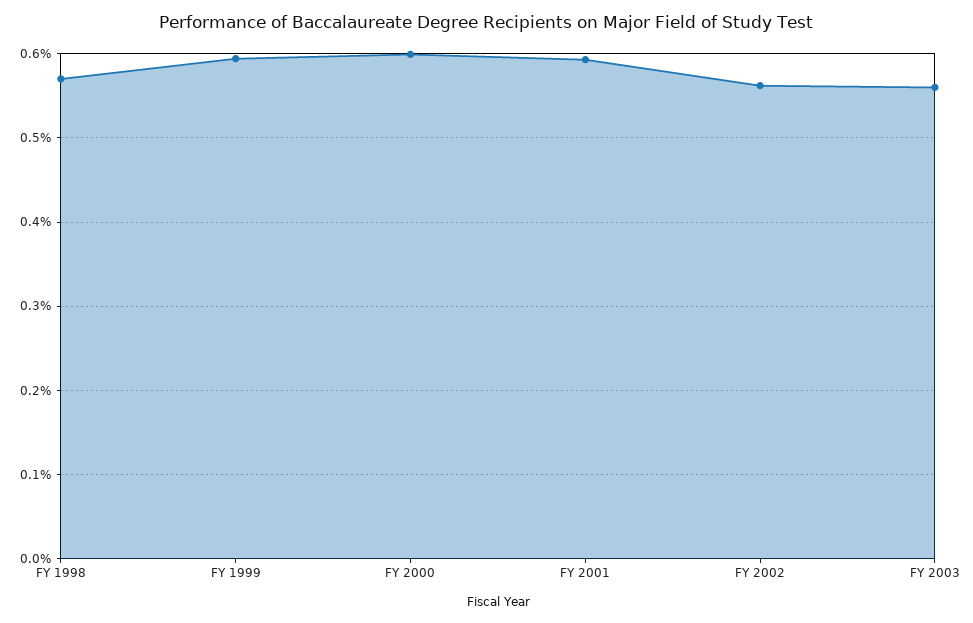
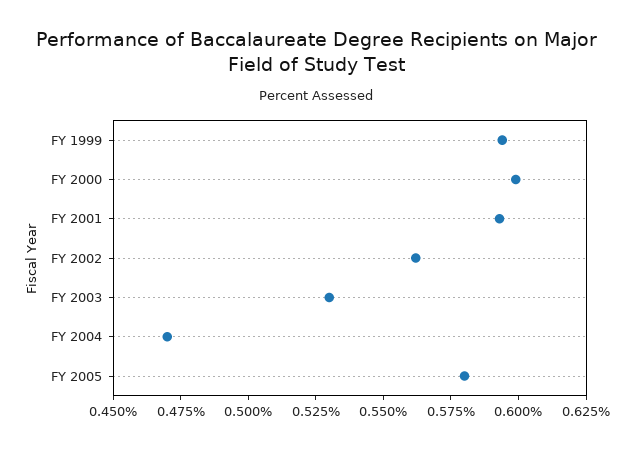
FY 1998: 0.57 -> none
FY 2003: 0.56 -> 0.53
FY 2004: none -> 0.47
FY 2005: none -> 0.58

